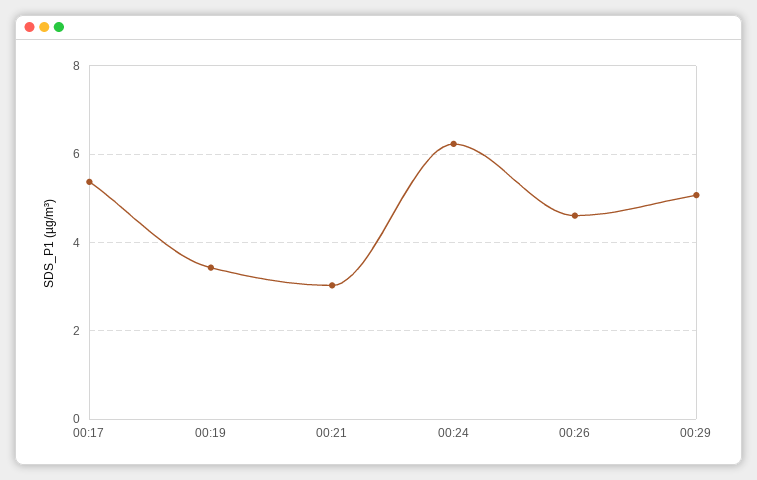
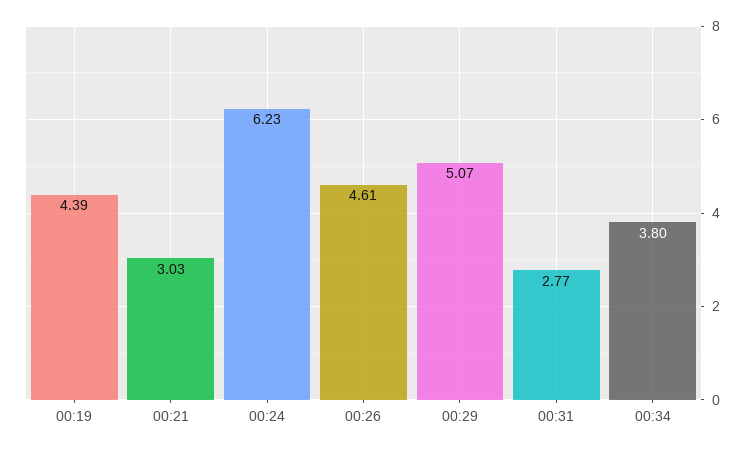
00:17: 5.4 -> none
00:19: 3.4 -> 4.39
00:31: none -> 2.77
00:34: none -> 3.8

